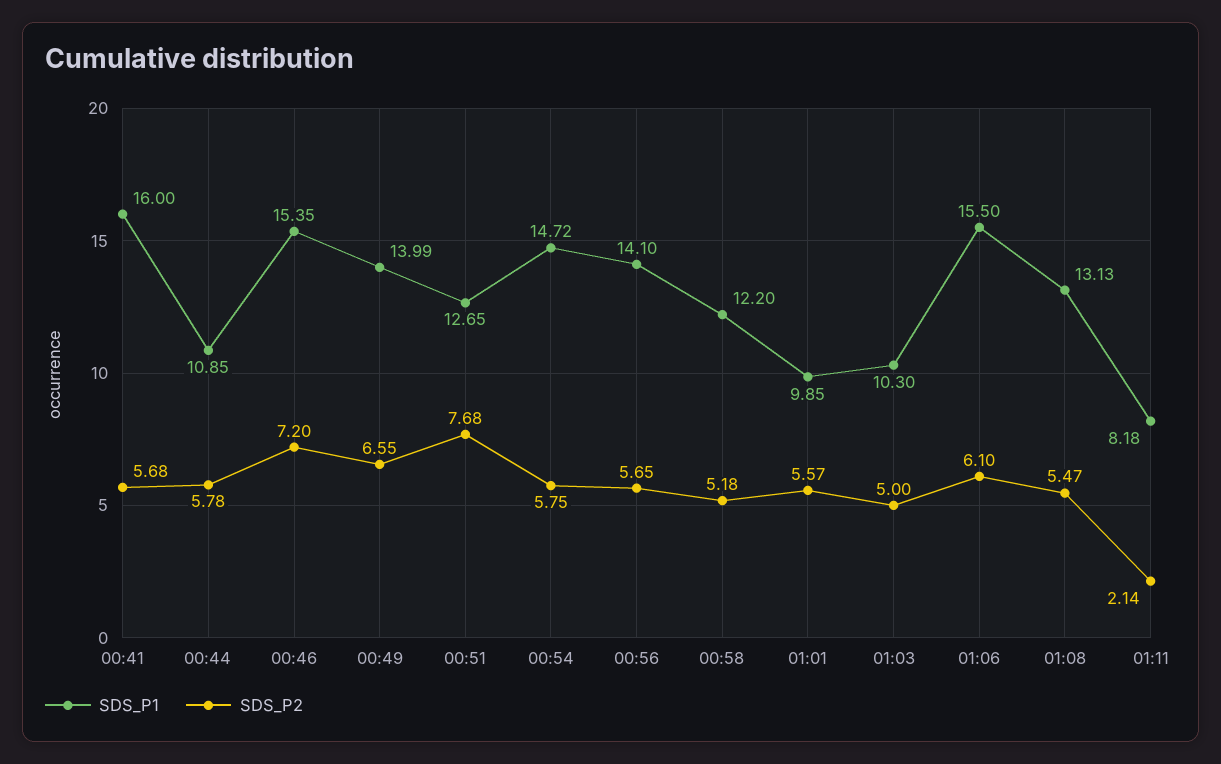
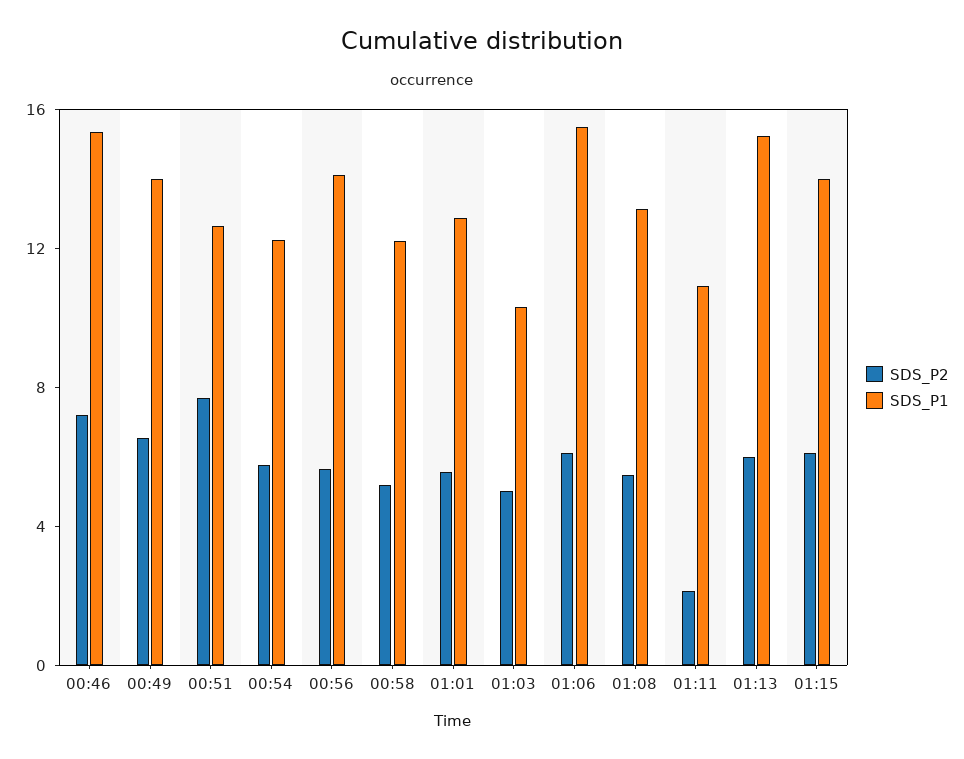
SDS_P1, 00:41: 16 -> none
SDS_P2, 00:41: 5.68 -> none
SDS_P1, 00:44: 10.85 -> none
SDS_P2, 00:44: 5.78 -> none
SDS_P1, 00:54: 14.72 -> 12
SDS_P1, 01:01: 9.85 -> 13
SDS_P1, 01:11: 8.18 -> 11
SDS_P2, 01:13: none -> 6
SDS_P1, 01:13: none -> 15
SDS_P2, 01:15: none -> 6
SDS_P1, 01:15: none -> 14

